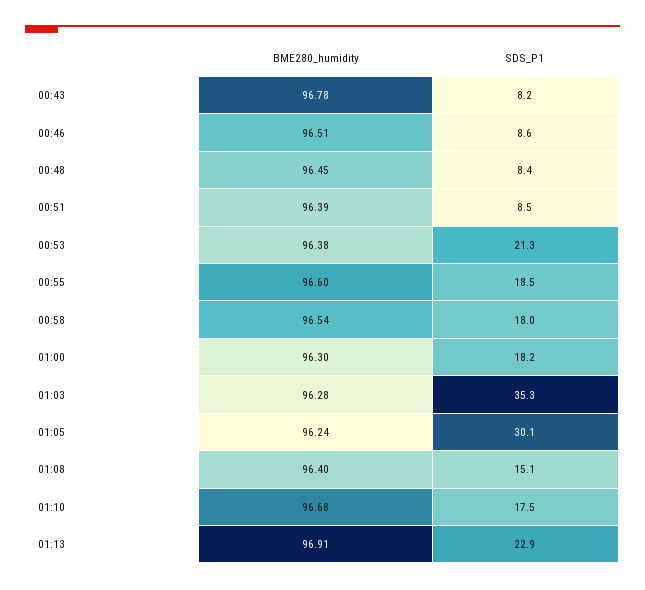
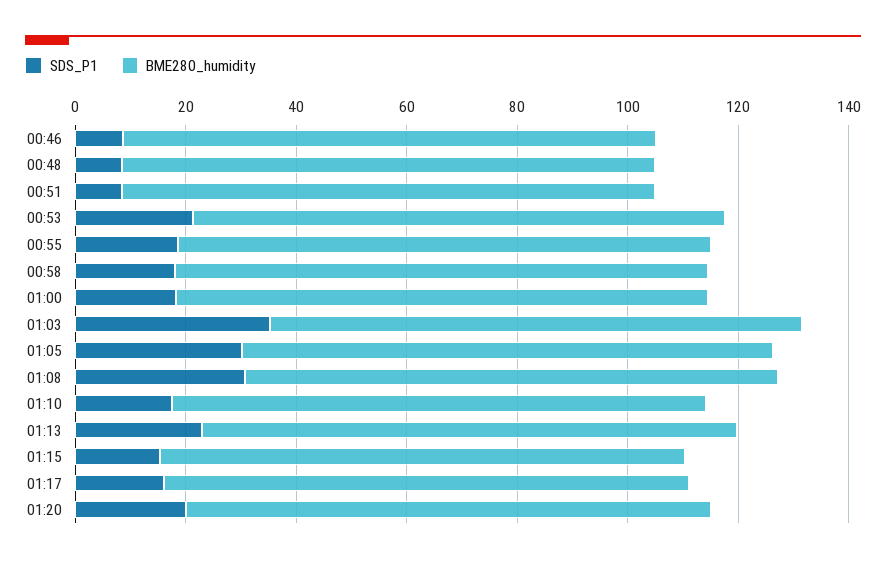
BME280_humidity, 00:43: 96.78 -> none
SDS_P1, 00:43: 8.2 -> none
SDS_P1, 01:08: 15.1 -> 30
SDS_P1, 01:15: none -> 15
BME280_humidity, 01:15: none -> 95
SDS_P1, 01:17: none -> 15
BME280_humidity, 01:17: none -> 95
SDS_P1, 01:20: none -> 20
BME280_humidity, 01:20: none -> 95

